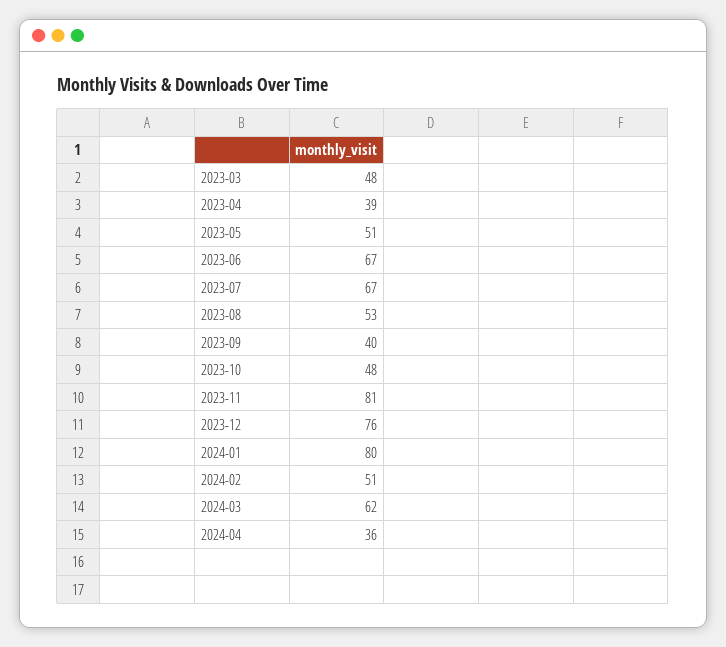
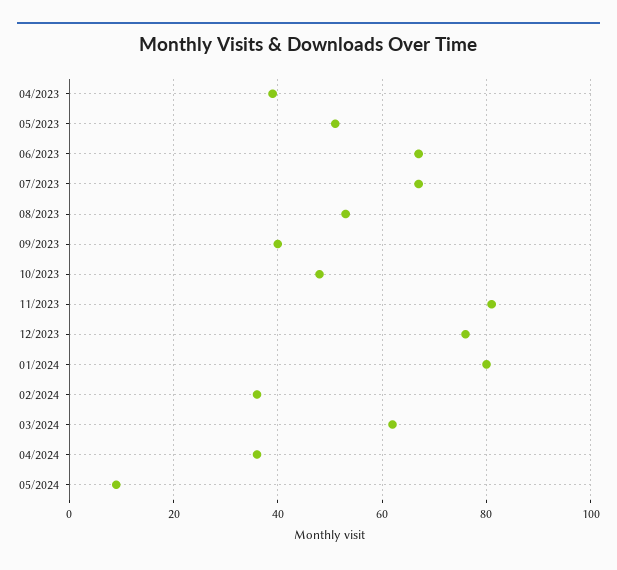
2023-03: 48 -> none
2024-02: 51 -> 35
05/2024: none -> 10

